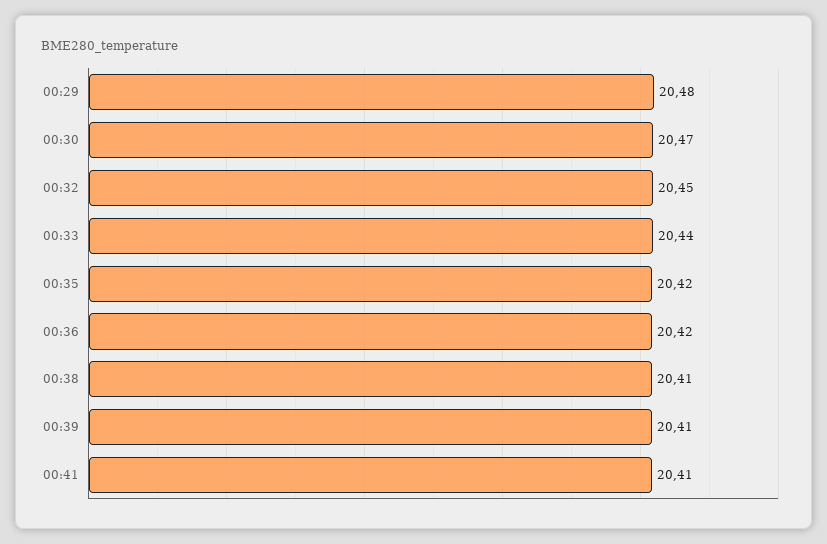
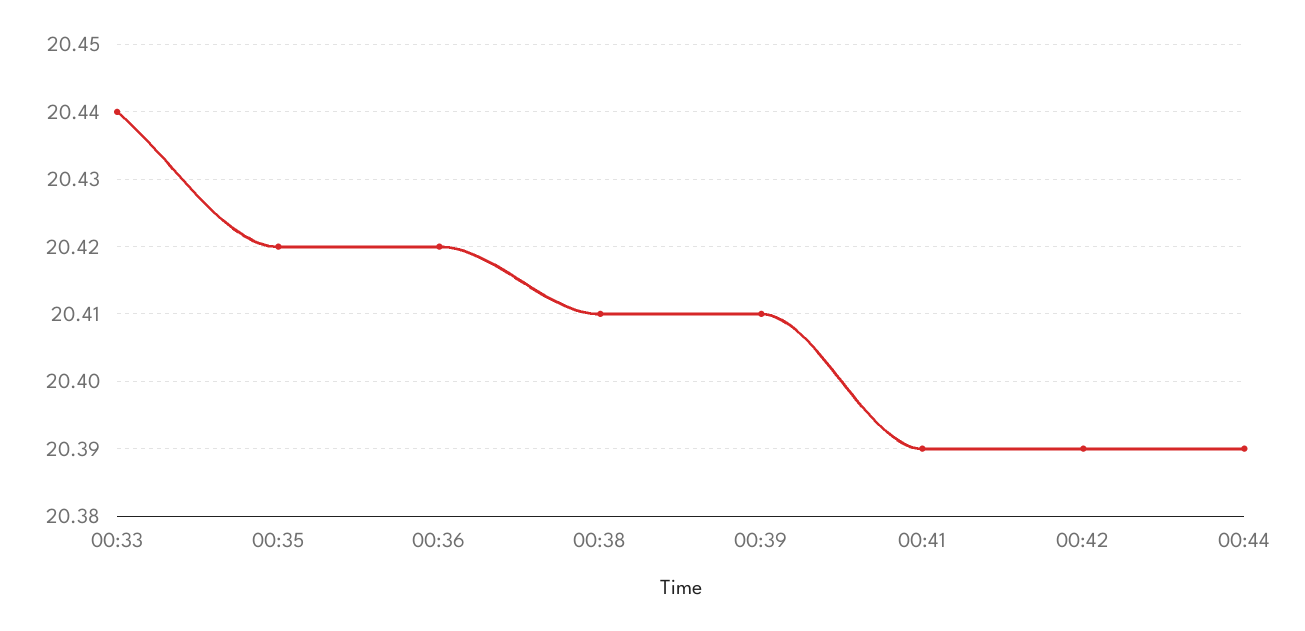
00:29: 20.48 -> none
00:30: 20.47 -> none
00:32: 20.45 -> none
00:41: 20.41 -> 20.39
00:42: none -> 20.39
00:44: none -> 20.39

